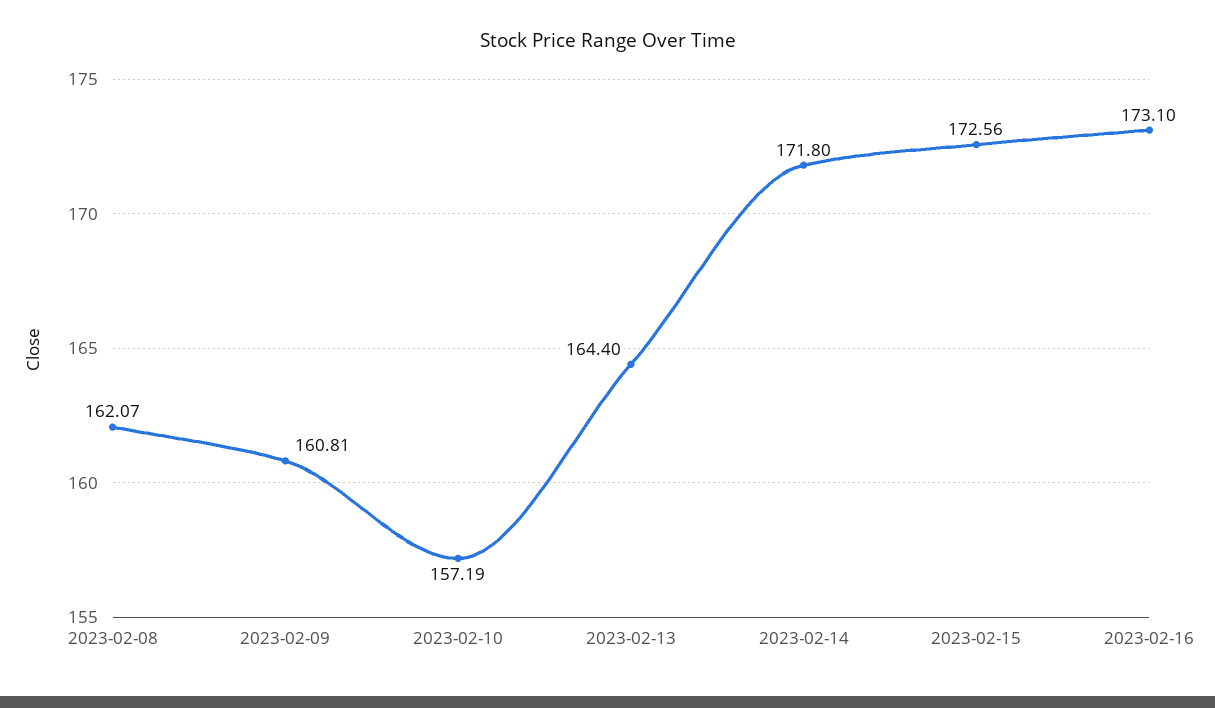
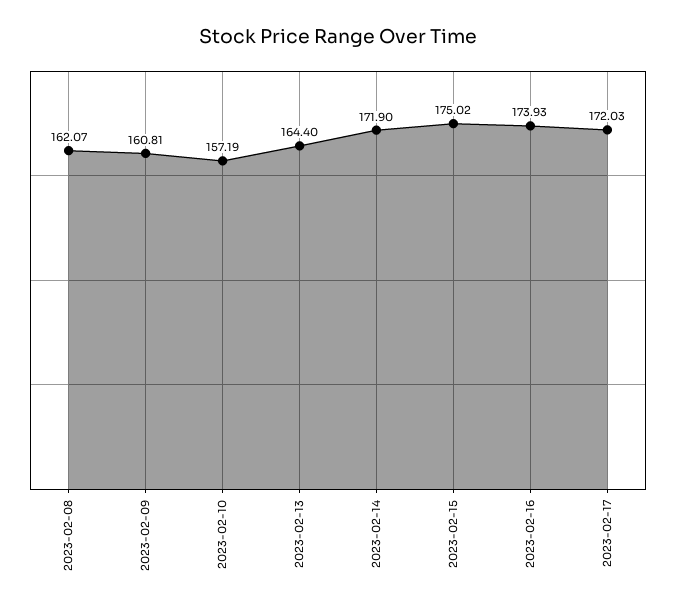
2023-02-14: 171.8 -> 171.9
2023-02-15: 172.56 -> 175.02
2023-02-16: 173.1 -> 173.93
2023-02-17: none -> 172.03

